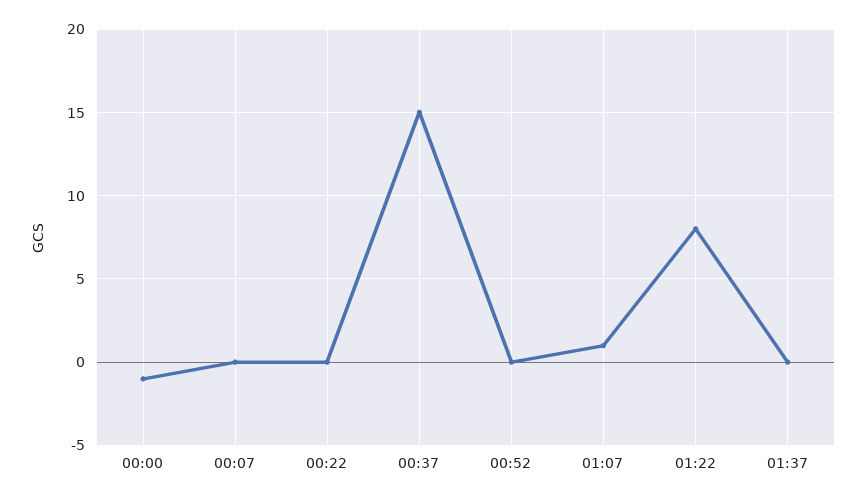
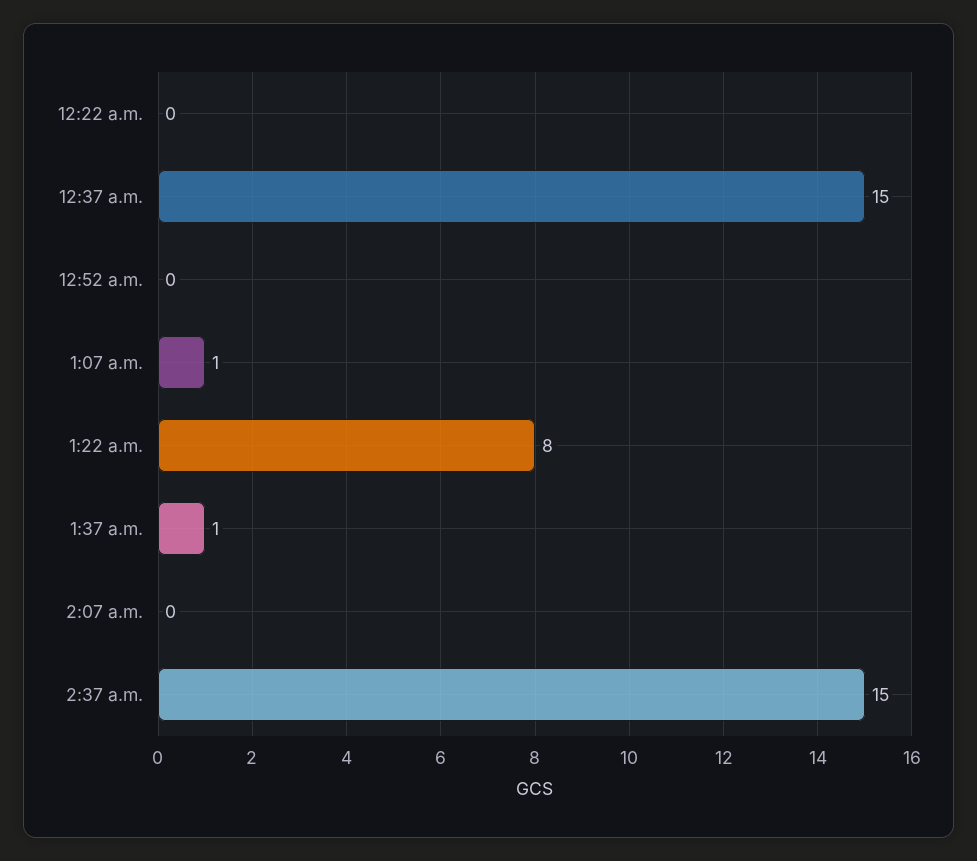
00:00: -1 -> none
00:07: 0 -> none
01:37: 0 -> 1
2:07 a.m.: none -> 0
2:37 a.m.: none -> 15

